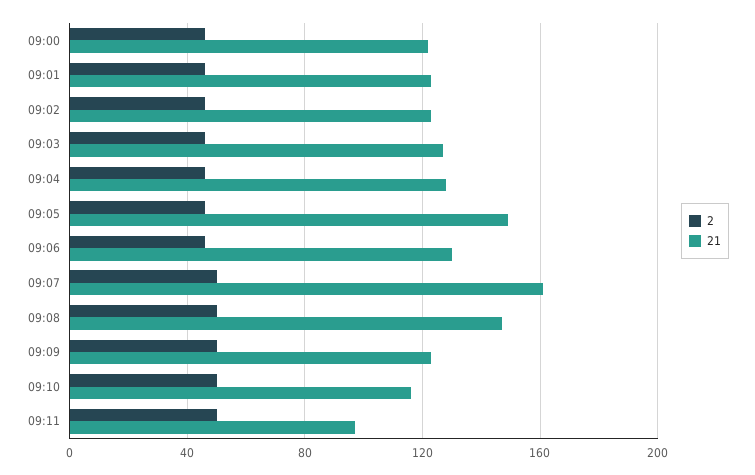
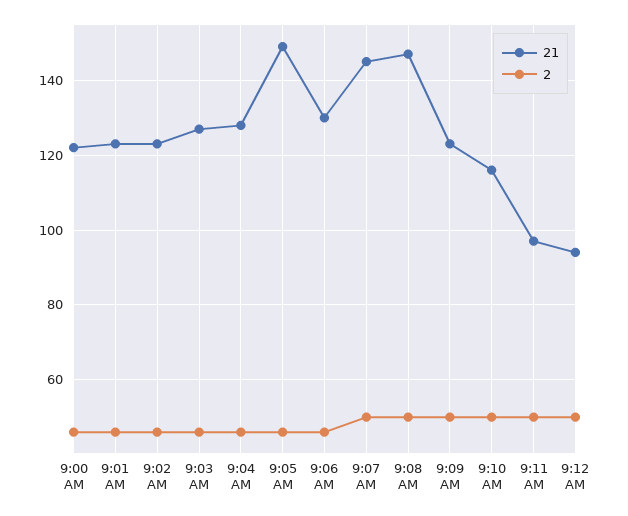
21, 09:07: 160 -> 145
21, 9:12 AM: none -> 95
2, 9:12 AM: none -> 50

